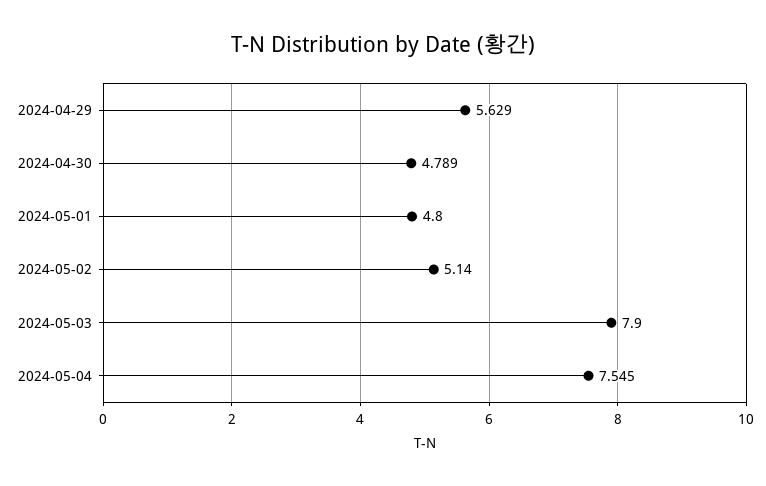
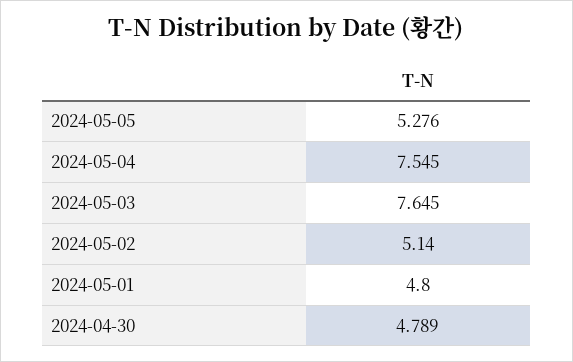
2024-04-29: 5.629 -> none
2024-05-03: 7.9 -> 7.645
2024-05-05: none -> 5.276

